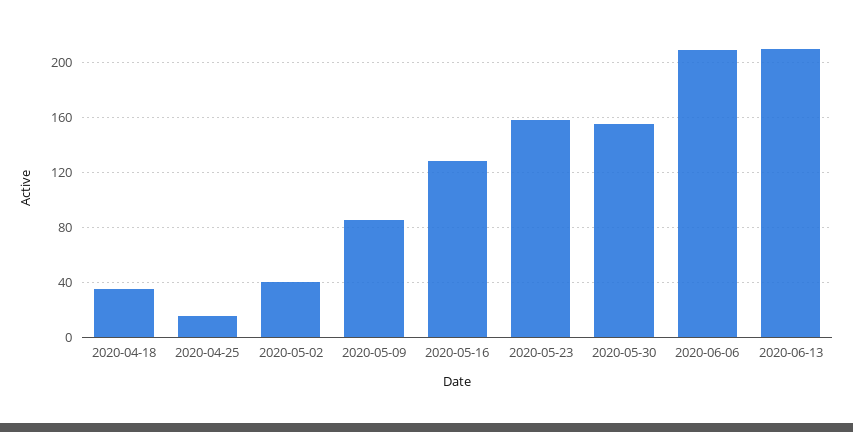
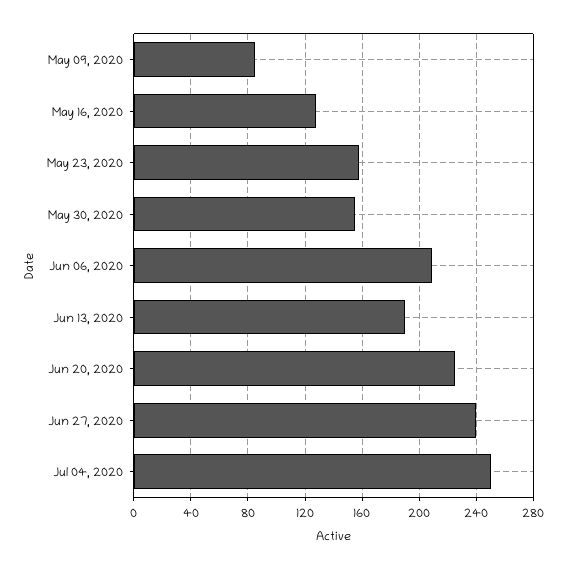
2020-04-18: 35 -> none
2020-04-25: 15 -> none
2020-05-02: 40 -> none
2020-06-13: 210 -> 190
Jun 20, 2020: none -> 225
Jun 27, 2020: none -> 240
Jul 04, 2020: none -> 250

